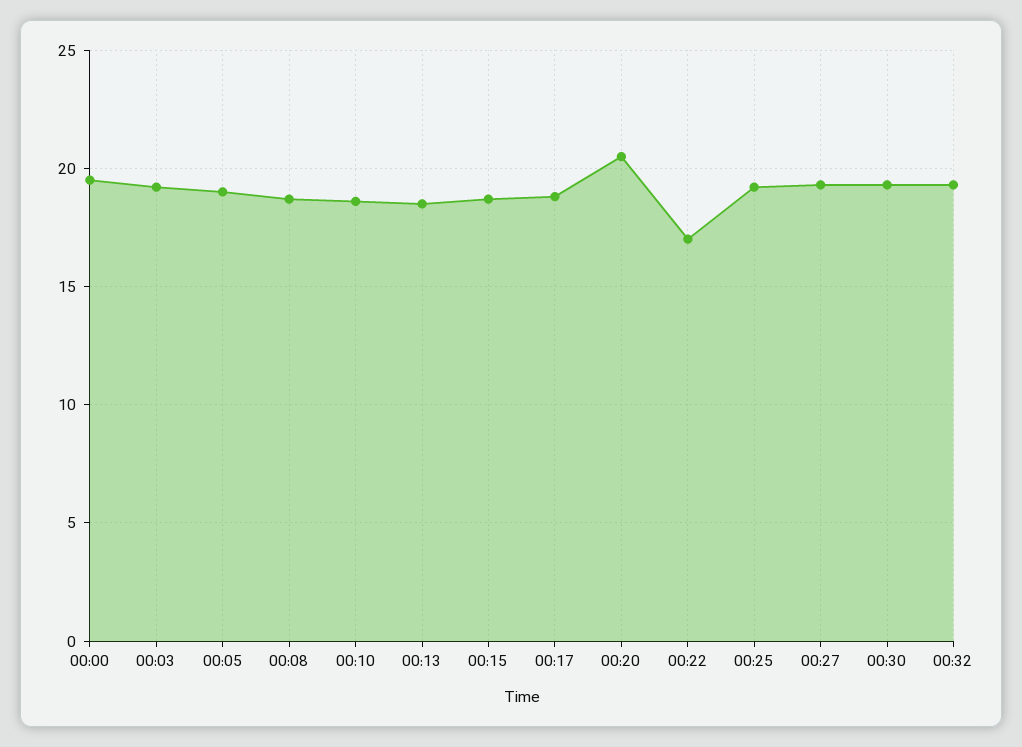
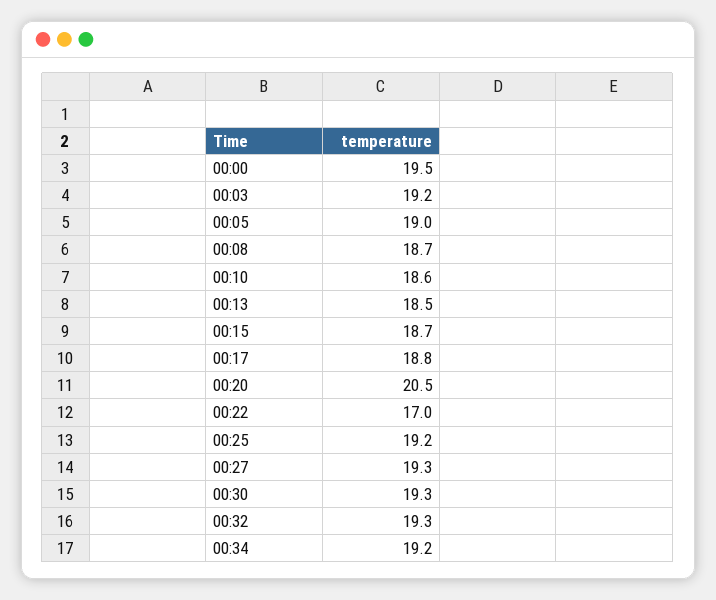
00:34: none -> 19.2

